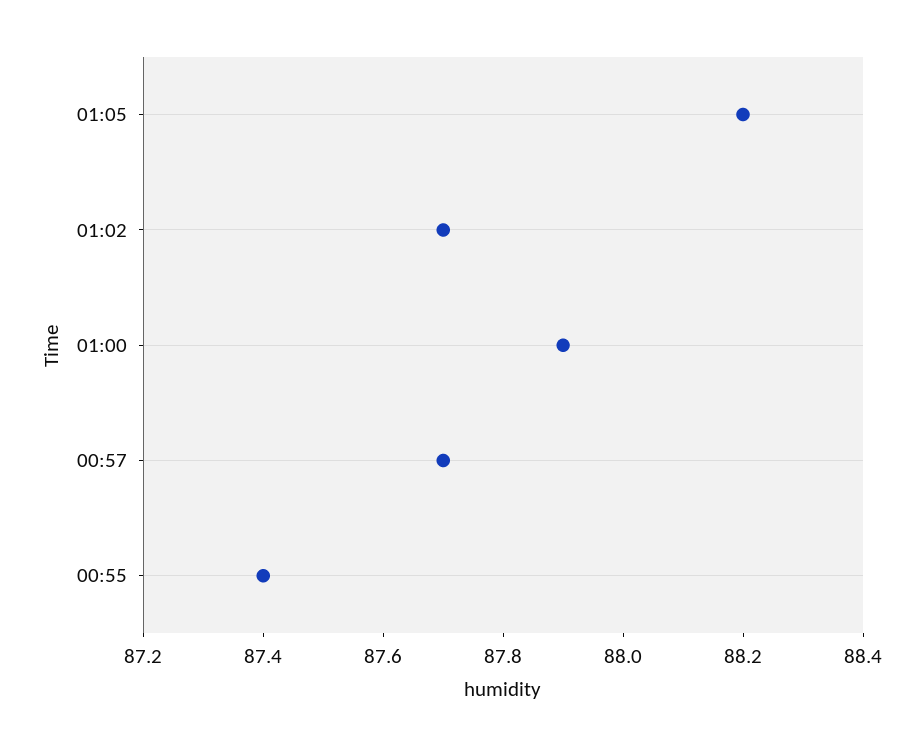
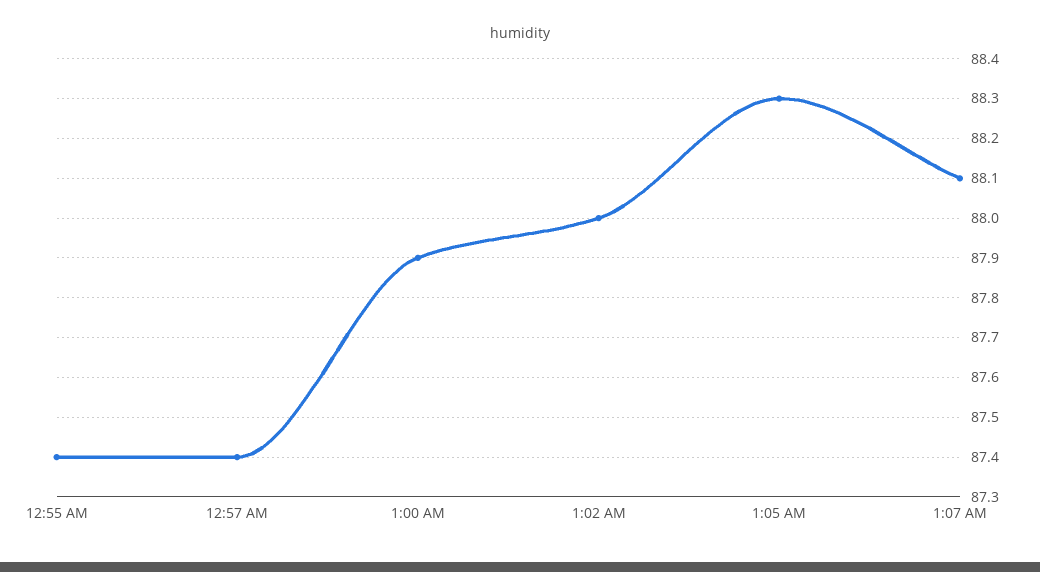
01:05: 88.2 -> 88.3
01:02: 87.7 -> 88
00:57: 87.7 -> 87.4
1:07 AM: none -> 88.1

